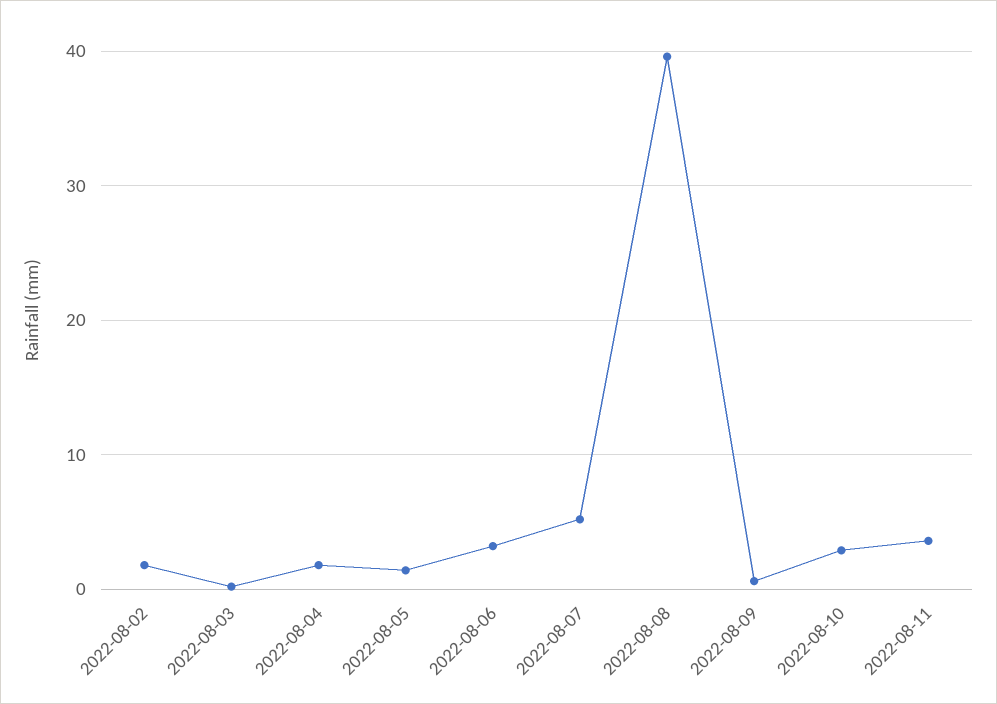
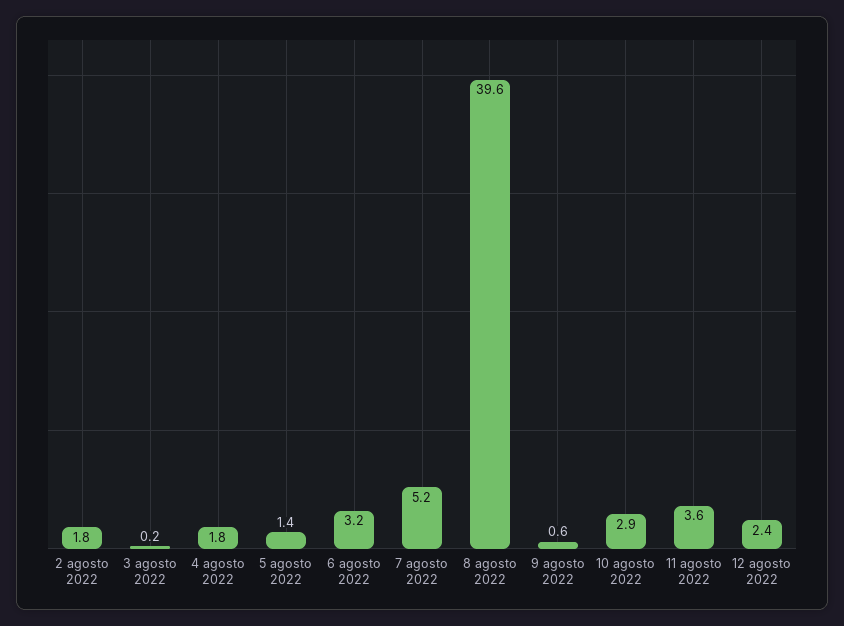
12 agosto 2022: none -> 2.4

